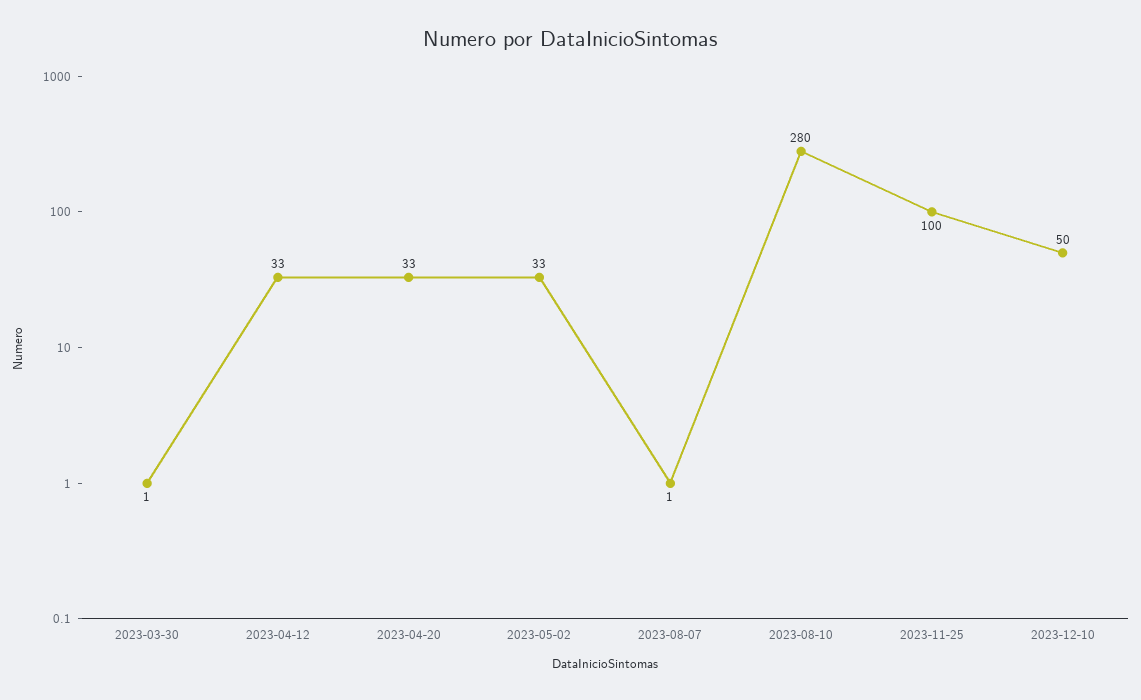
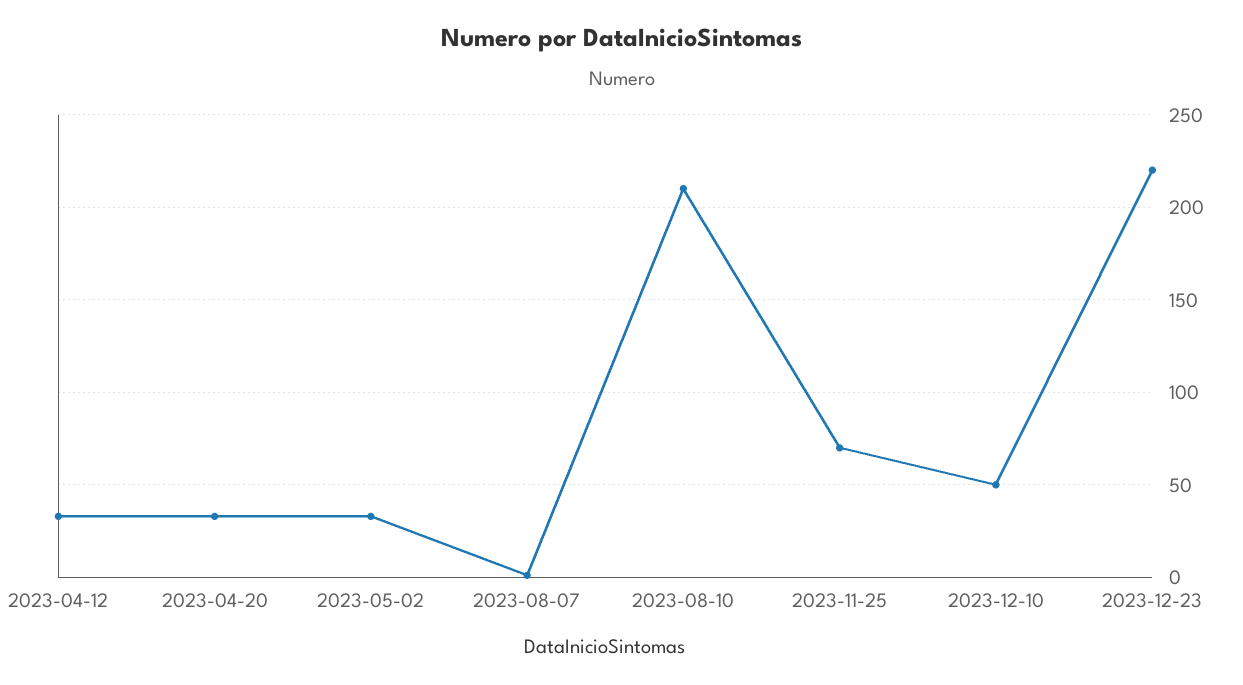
2023-03-30: 1 -> none
2023-08-10: 280 -> 210
2023-11-25: 100 -> 70
2023-12-23: none -> 220

